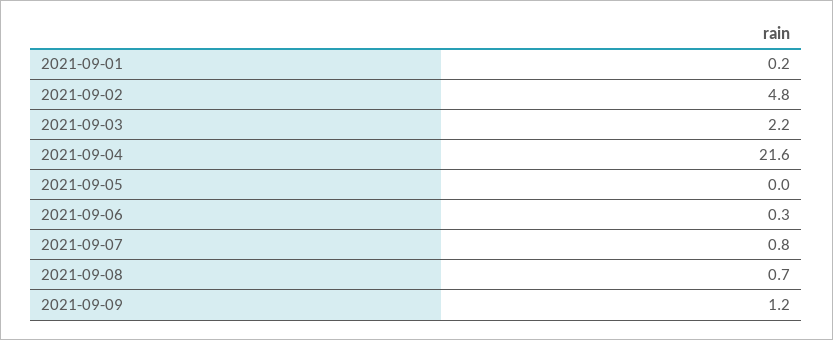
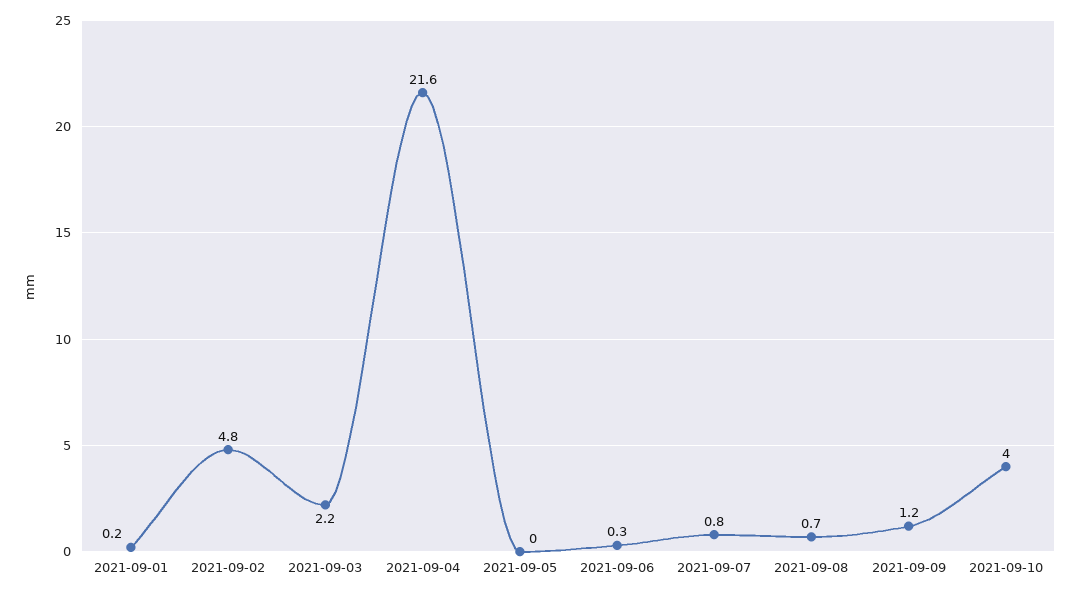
2021-09-10: none -> 4

